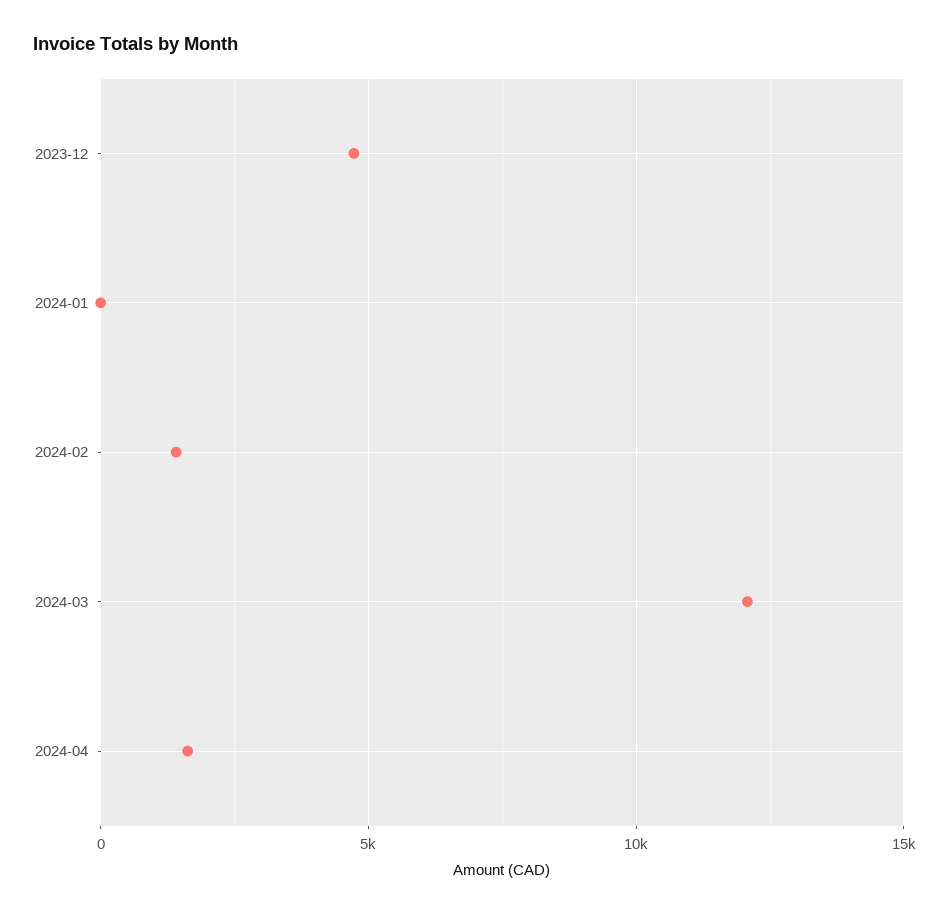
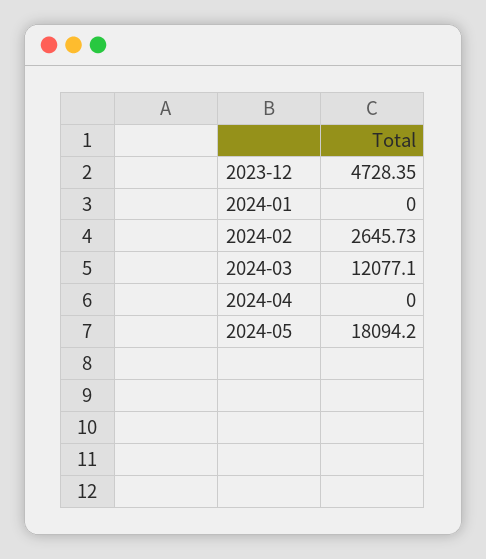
2024-02: 1500 -> 2645.73
2024-04: 1500 -> 0
2024-05: none -> 18094.2

